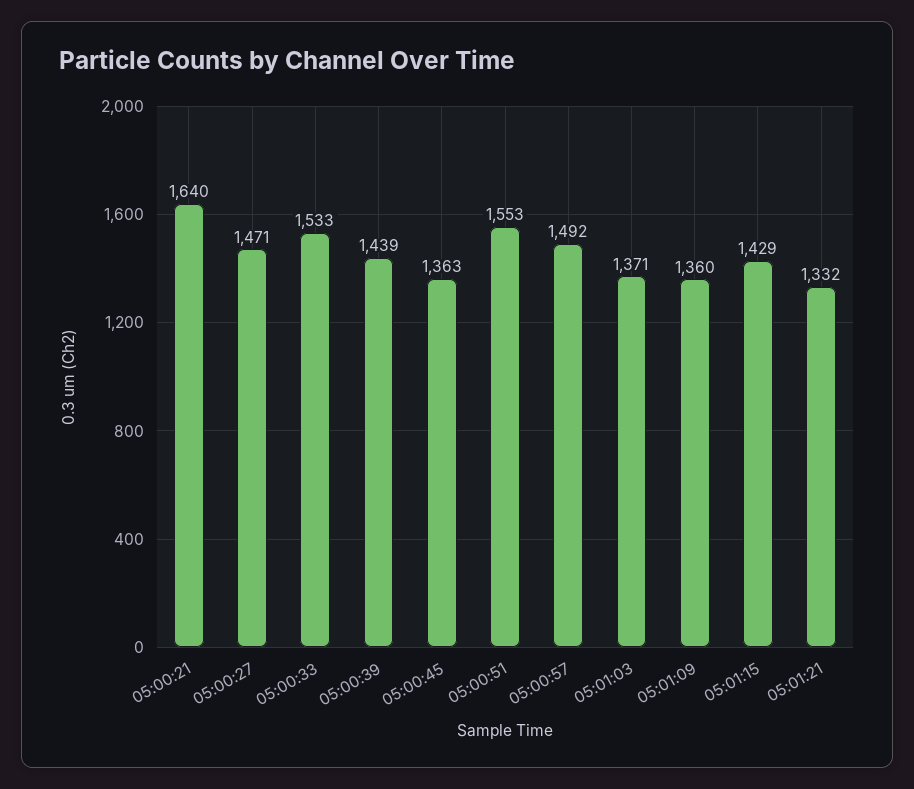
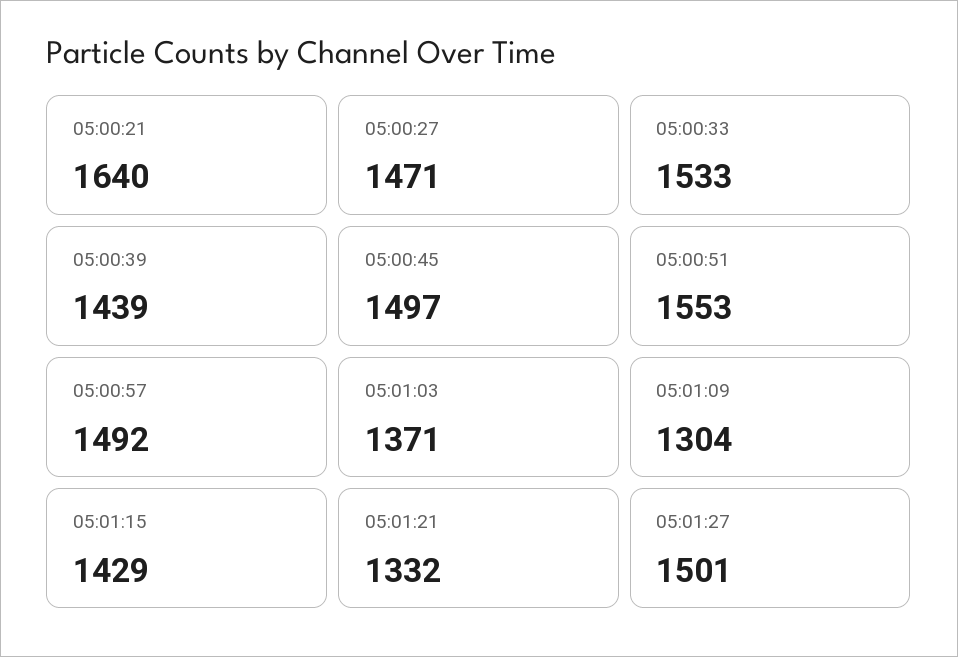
05:00:45: 1363 -> 1497
05:01:09: 1360 -> 1304
05:01:27: none -> 1501

